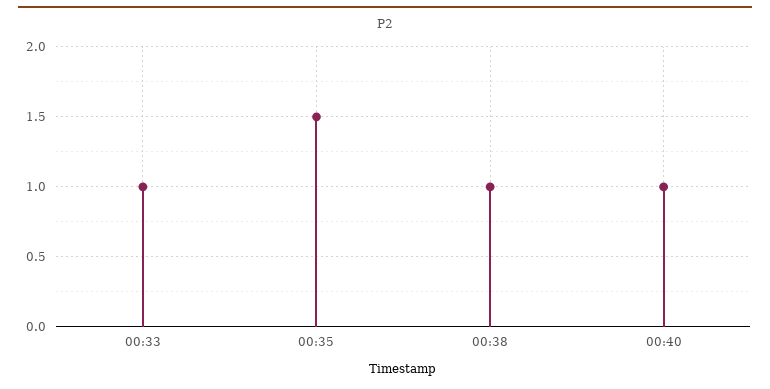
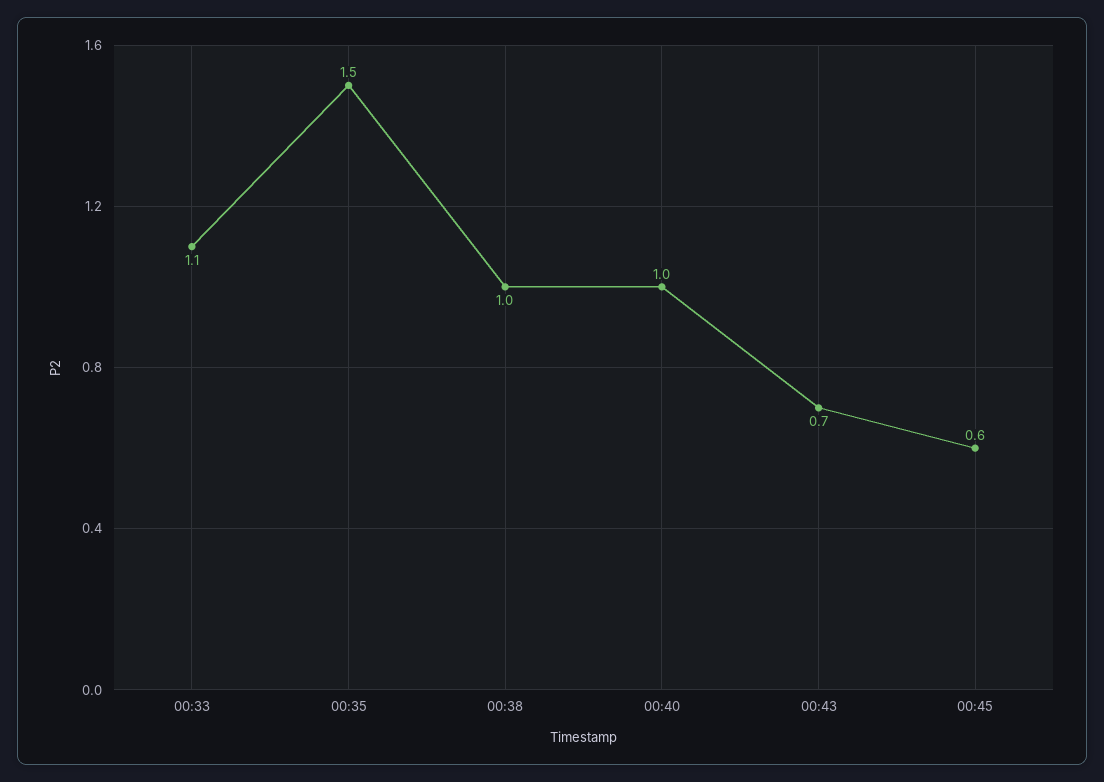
00:33: 1 -> 1.1
00:43: none -> 0.7
00:45: none -> 0.6

